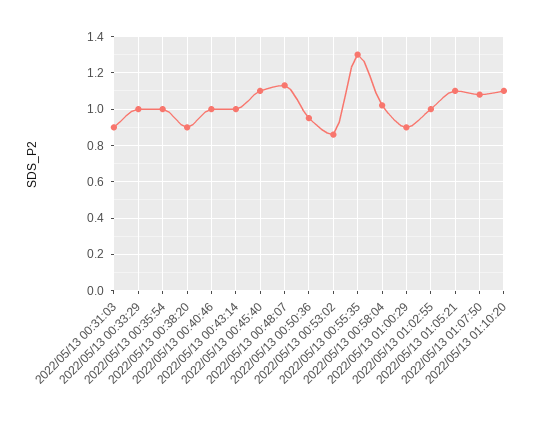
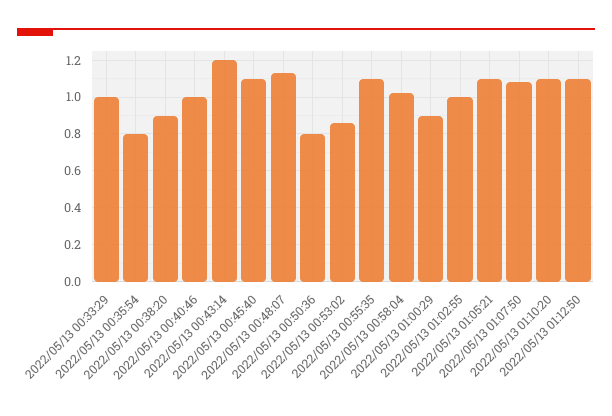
2022/05/13 00:31:03: 0.9 -> none
2022/05/13 00:35:54: 1 -> 0.8
2022/05/13 00:43:14: 1 -> 1.2
2022/05/13 00:50:36: 0.95 -> 0.8
2022/05/13 00:55:35: 1.3 -> 1.1
2022/05/13 01:12:50: none -> 1.1

